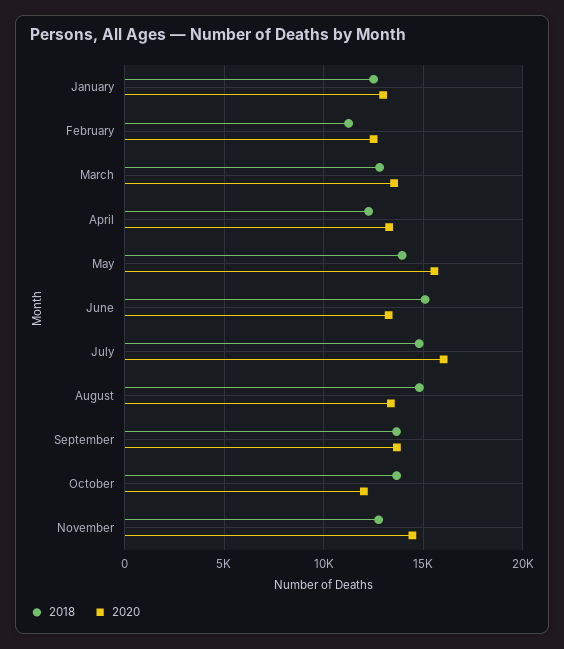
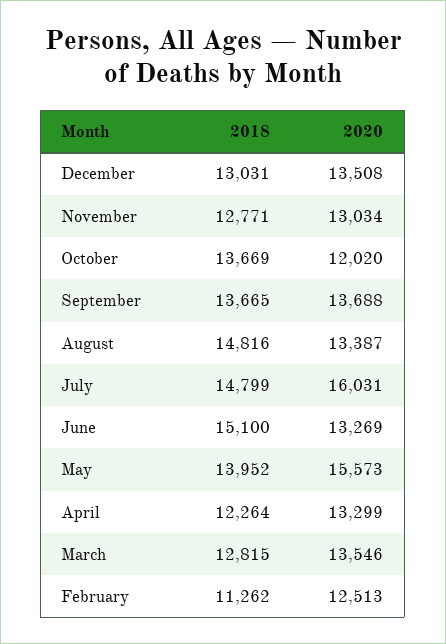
2018, January: 12500 -> none
2020, January: 13000 -> none
2020, November: 14500 -> 13034
2018, December: none -> 13031
2020, December: none -> 13508

